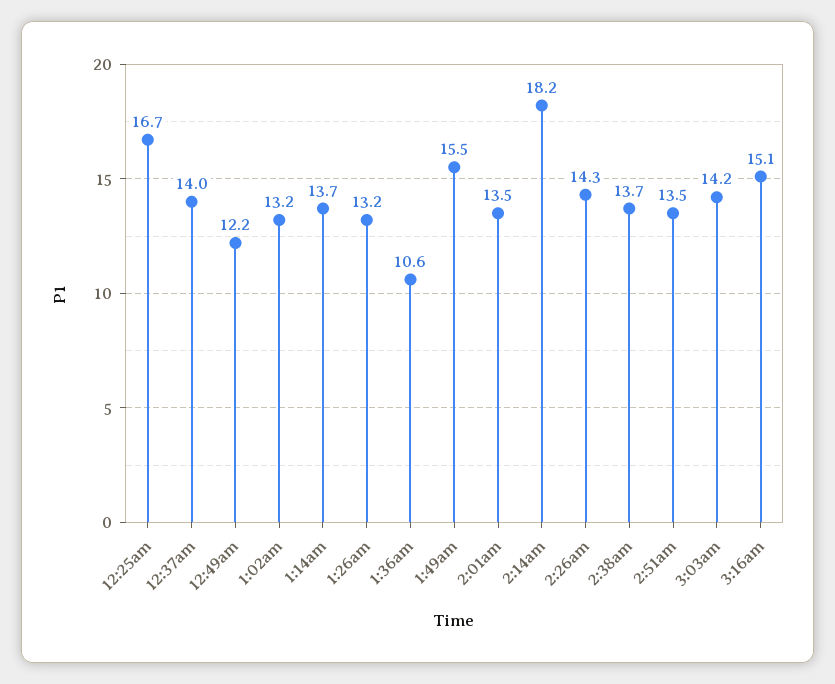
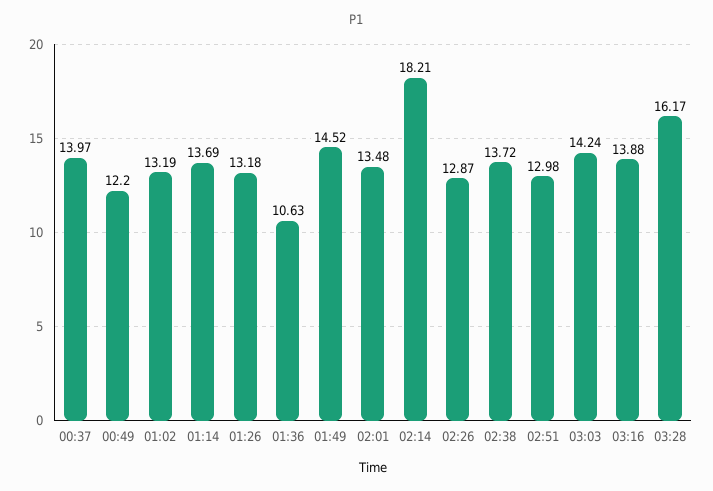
12:25am: 16.7 -> none
1:49am: 15.5 -> 14.52
2:26am: 14.3 -> 12.87
2:51am: 13.5 -> 12.98
3:16am: 15.1 -> 13.88
03:28: none -> 16.17

